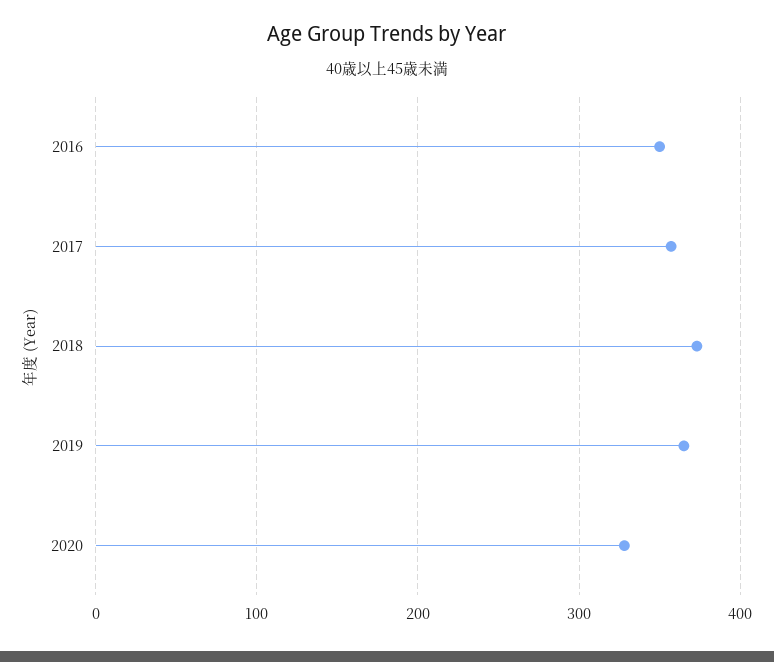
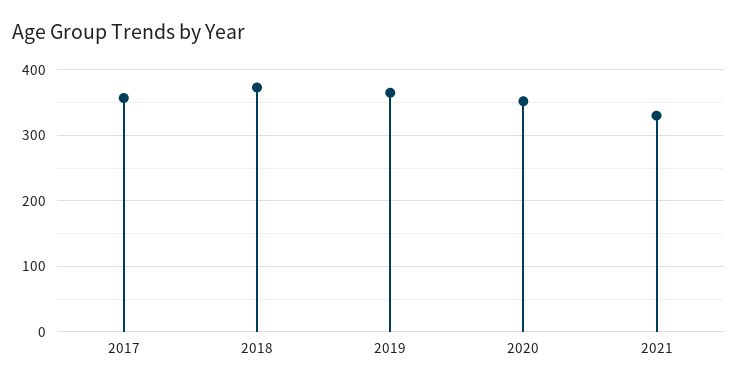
2016: 350 -> none
2020: 330 -> 350
2021: none -> 330

